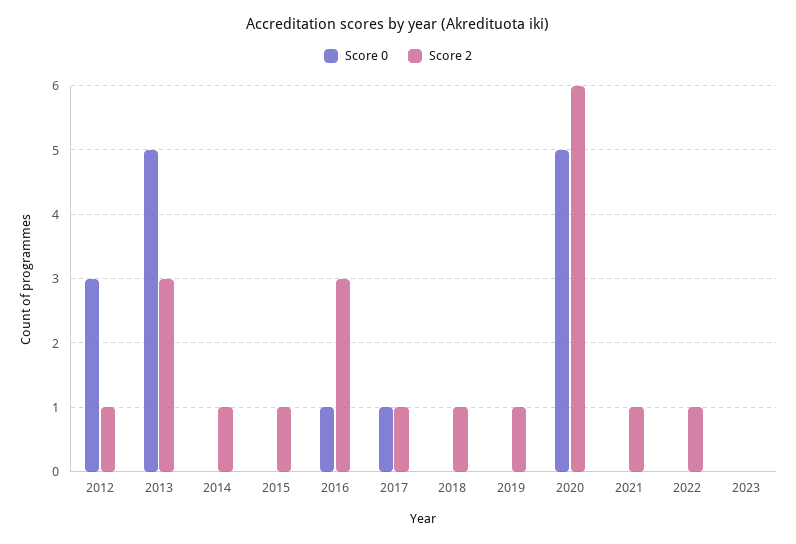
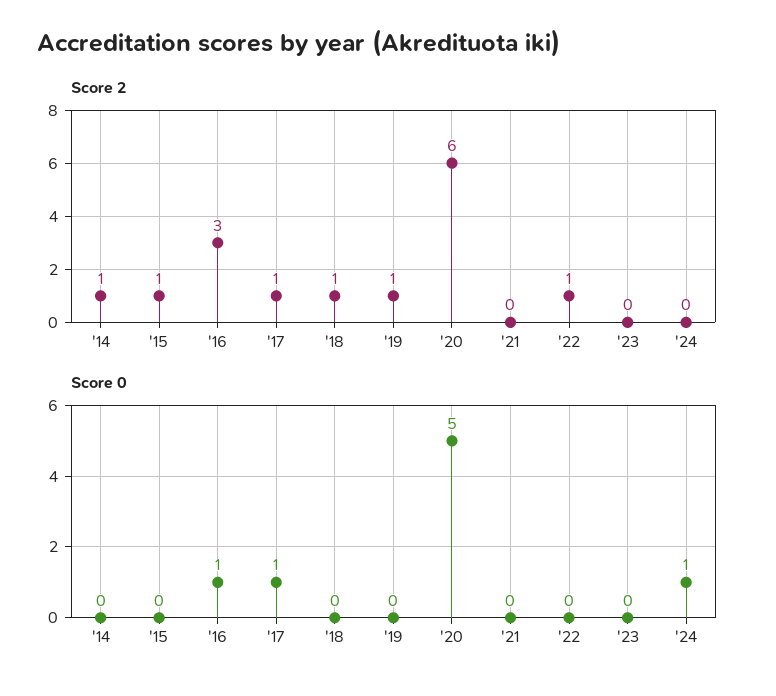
Score 0, 2012: 3 -> none
Score 2, 2012: 1 -> none
Score 0, 2013: 5 -> none
Score 2, 2013: 3 -> none
Score 2, 2021: 1 -> 0
Score 2, '24: none -> 0
Score 0, '24: none -> 1

